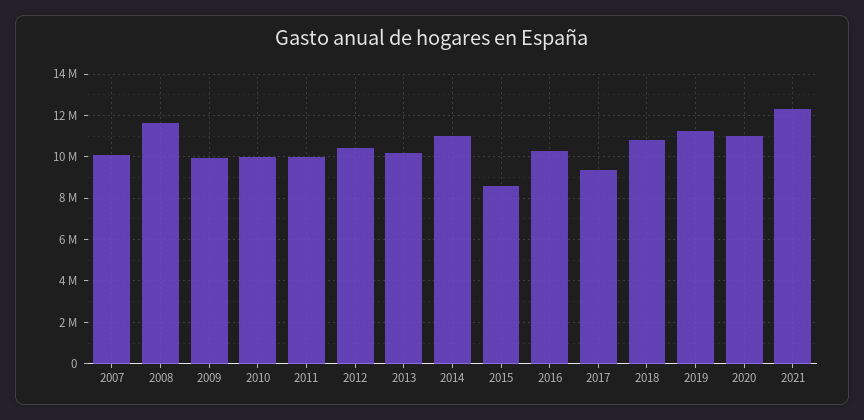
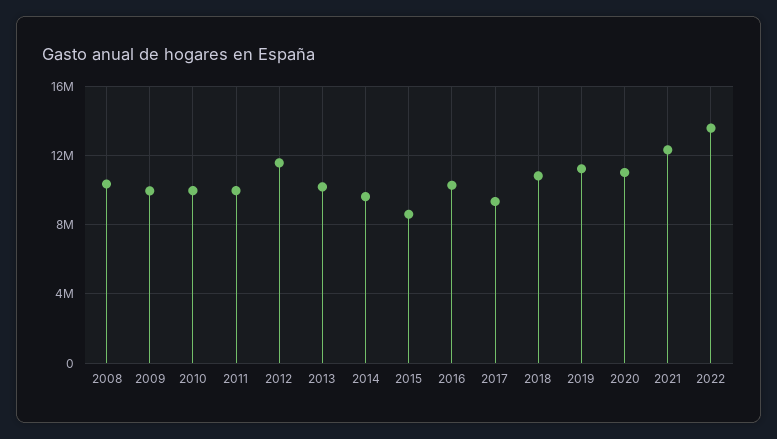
2007: 10000000 -> none
2008: 11500000 -> 10500000
2012: 10500000 -> 11500000
2014: 11000000 -> 9500000
2022: none -> 13500000

